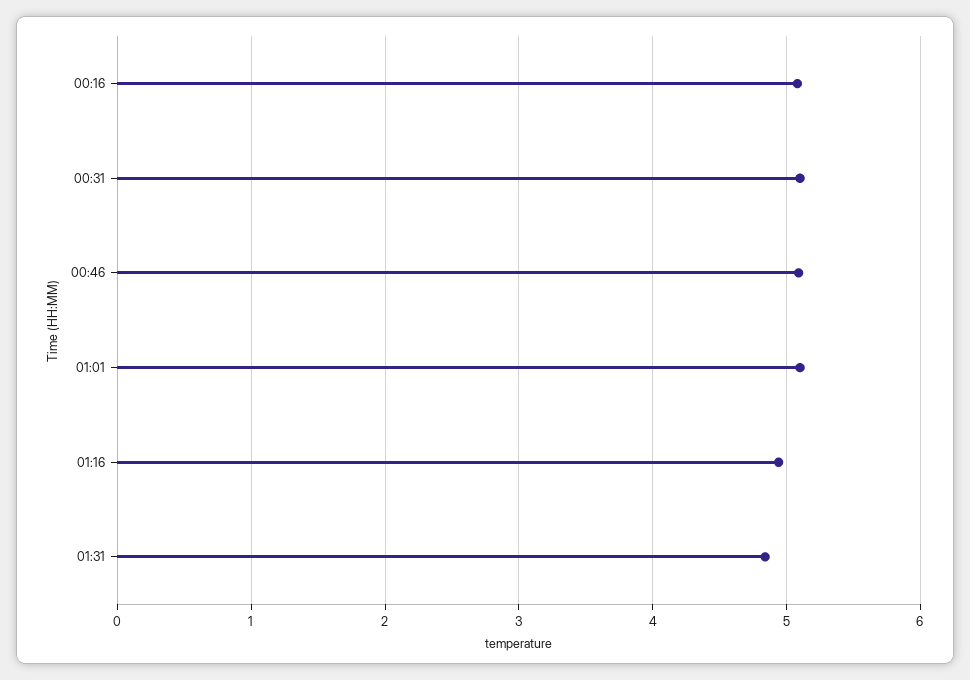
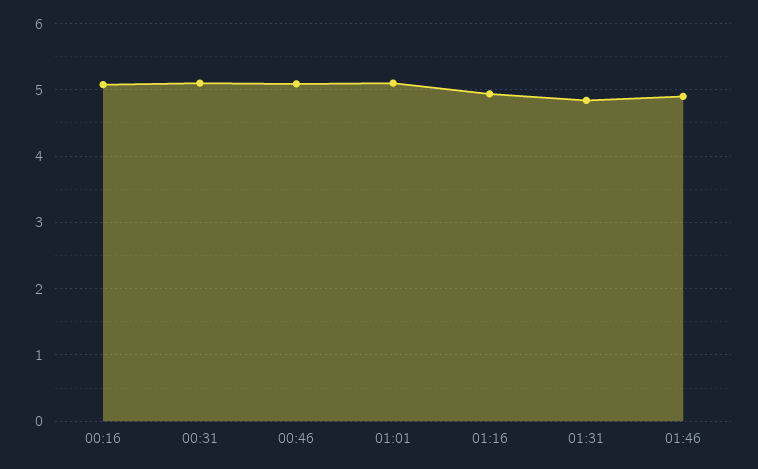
01:46: none -> 4.9

